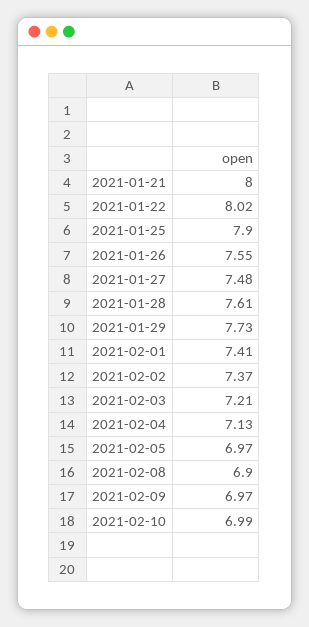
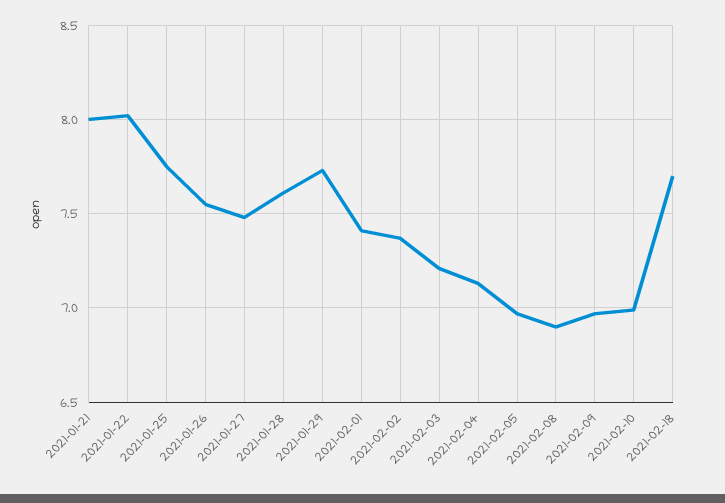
2021-01-25: 7.9 -> 7.75
2021-02-18: none -> 7.7

